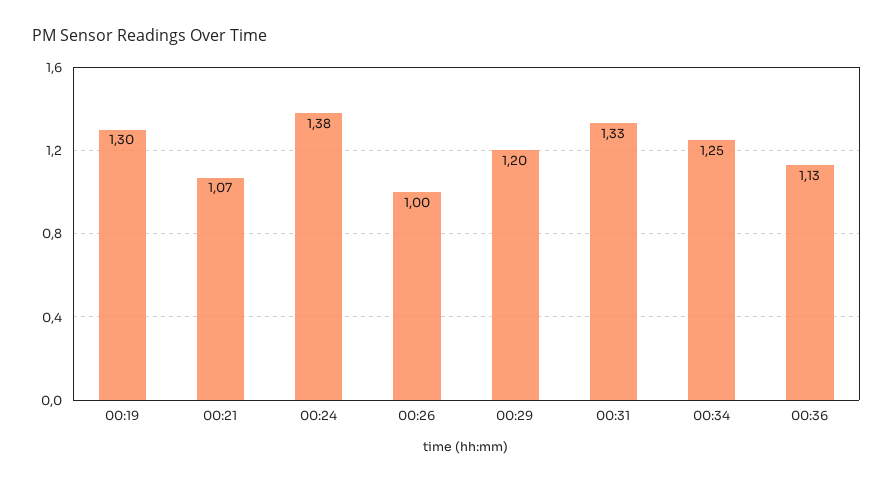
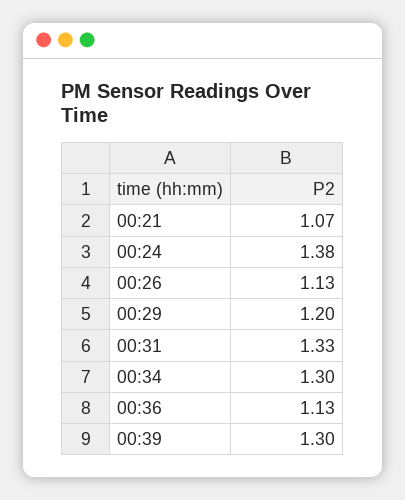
00:19: 1.3 -> none
00:26: 1 -> 1.13
00:34: 1.25 -> 1.3
00:39: none -> 1.3

